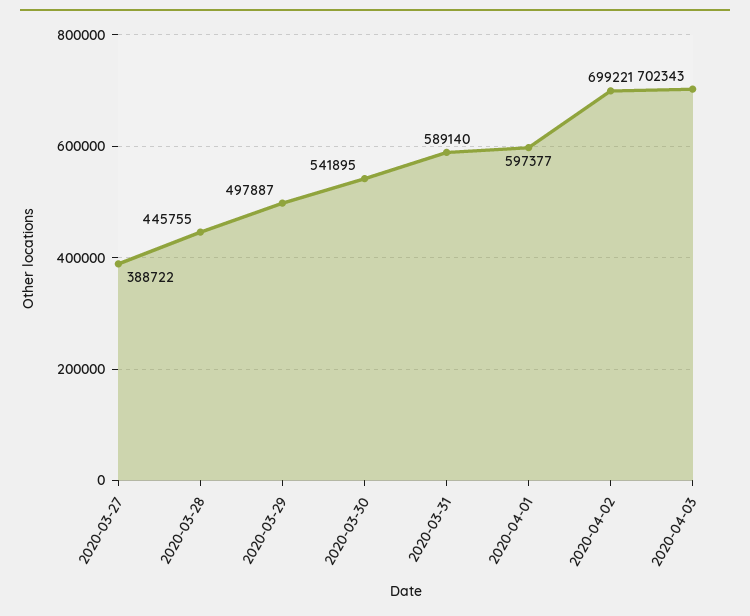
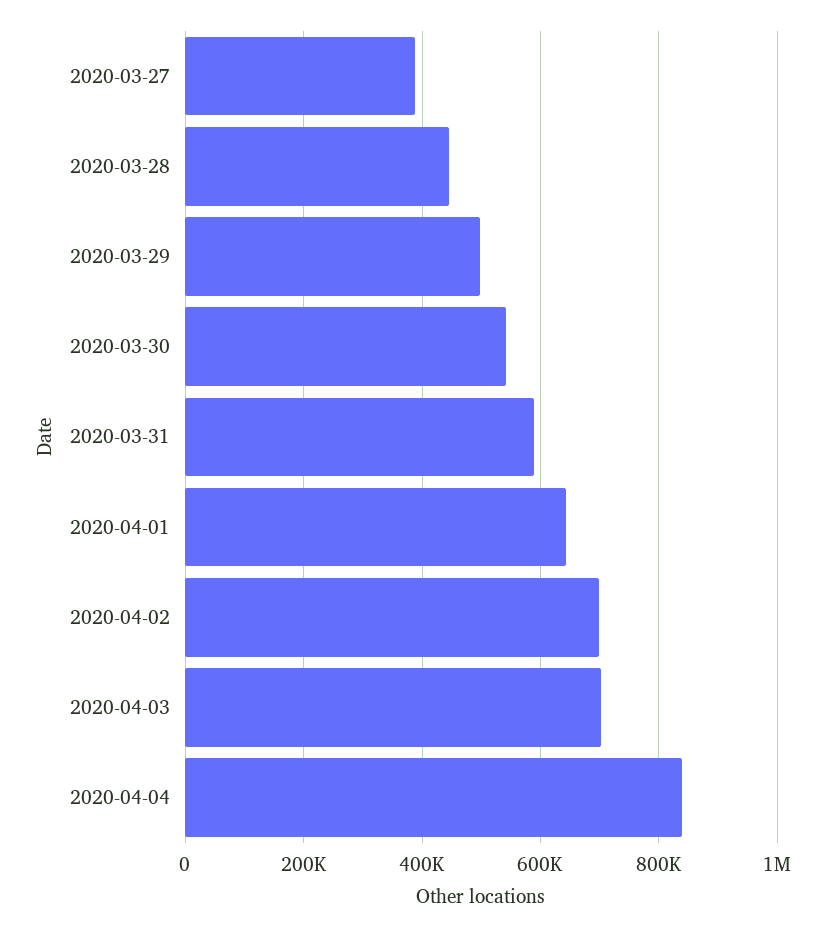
2020-04-01: 597377 -> 640000
2020-04-04: none -> 840000

